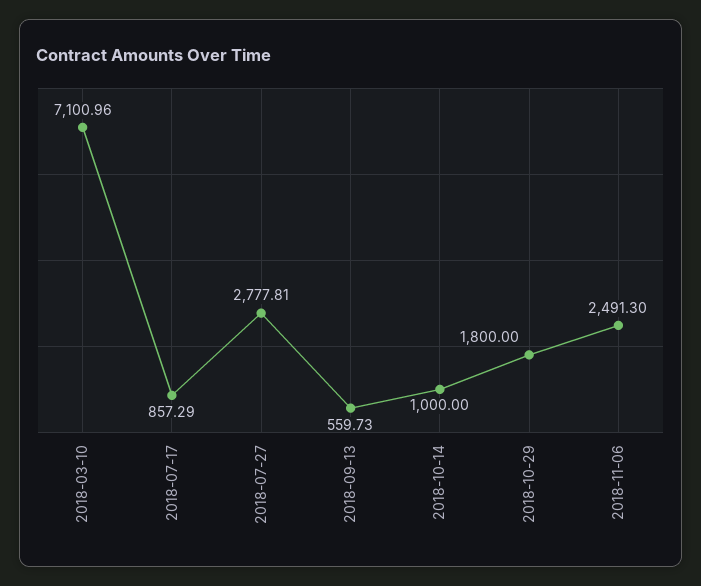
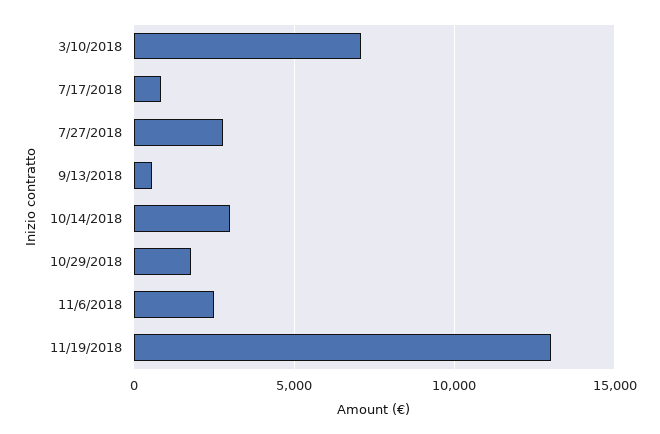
2018-10-14: 1000 -> 3000
11/19/2018: none -> 13000

